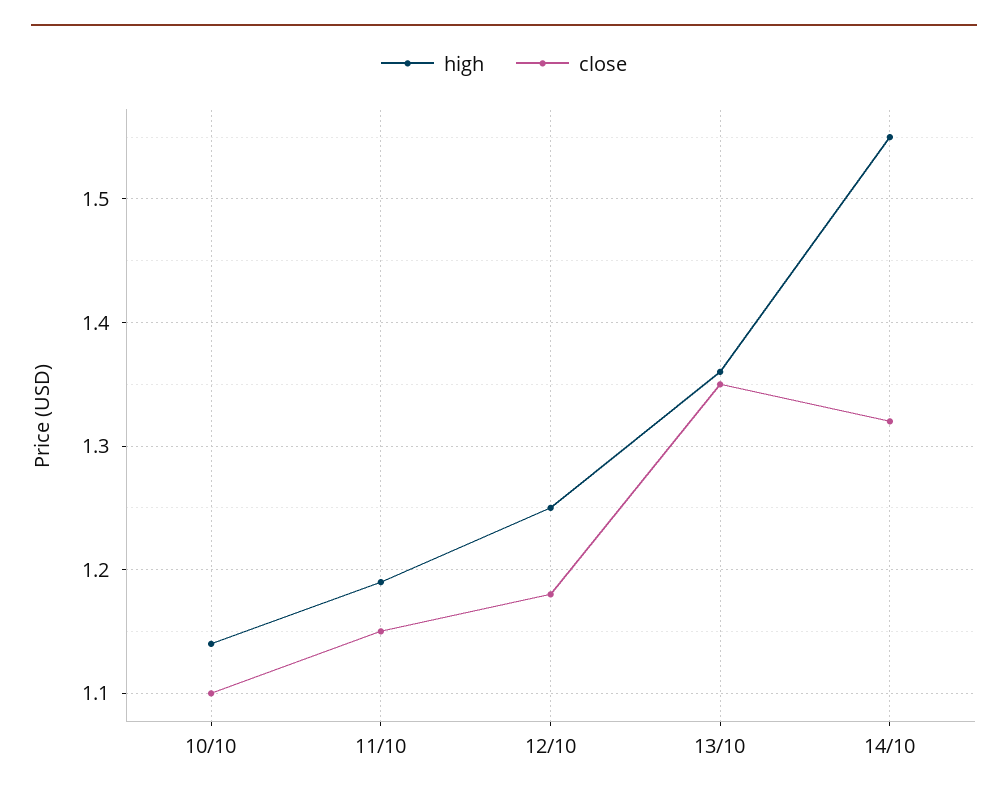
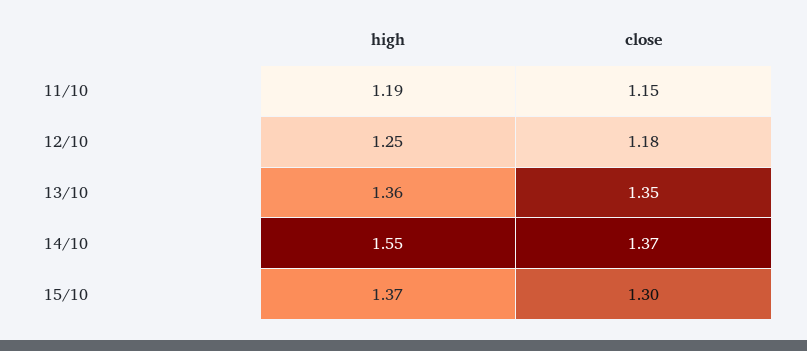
high, 10/10: 1.14 -> none
close, 10/10: 1.1 -> none
close, 14/10: 1.32 -> 1.37
high, 15/10: none -> 1.37
close, 15/10: none -> 1.3

